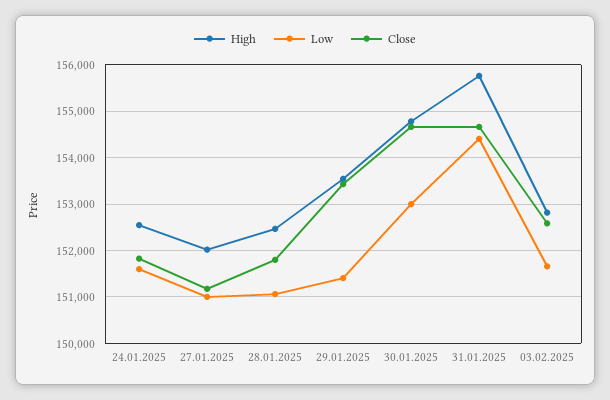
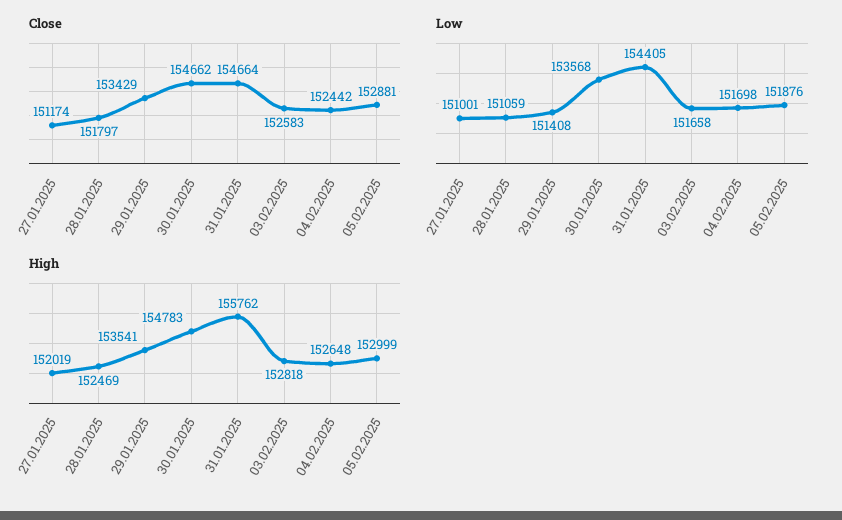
High, 24.01.2025: 152600 -> none
Low, 24.01.2025: 151600 -> none
Close, 24.01.2025: 151800 -> none
Low, 30.01.2025: 153000 -> 153568
Close, 04.02.2025: none -> 152442
Close, 05.02.2025: none -> 152881
Low, 04.02.2025: none -> 151698
Low, 05.02.2025: none -> 151876
High, 04.02.2025: none -> 152648
High, 05.02.2025: none -> 152999

